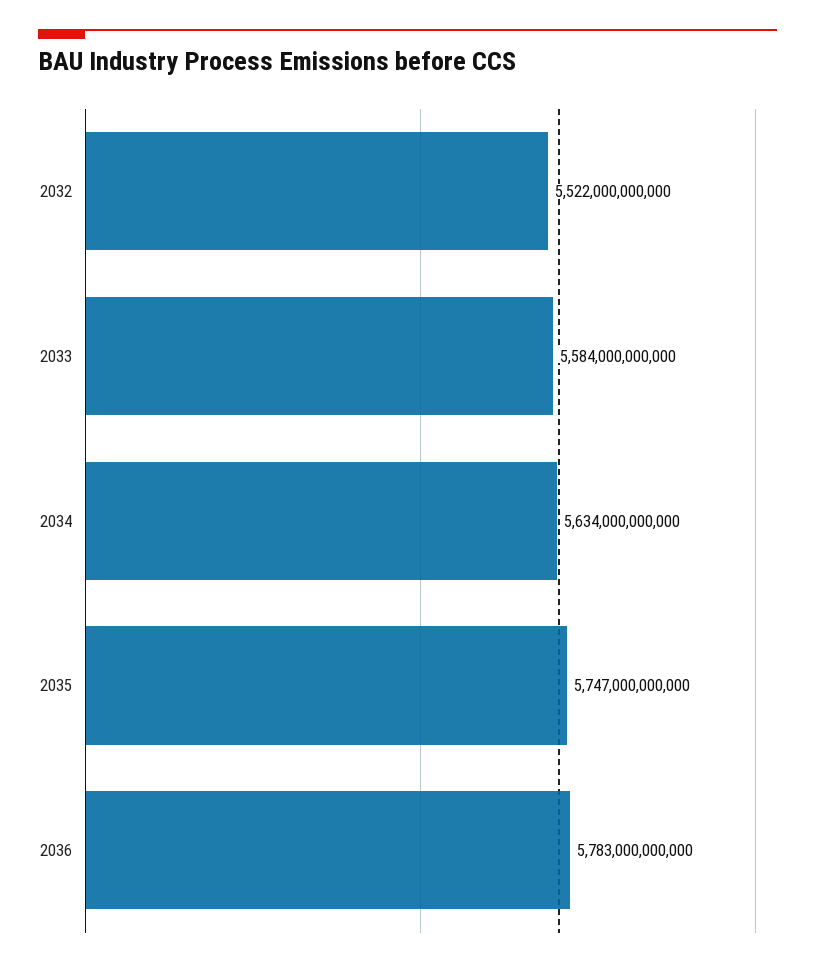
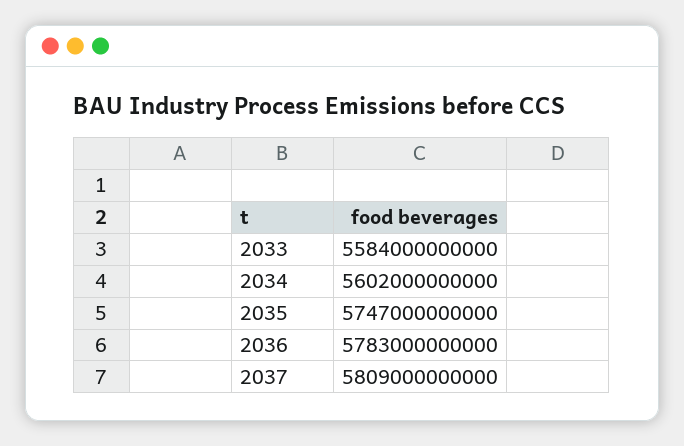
2032: 5522000000000 -> none
2034: 5634000000000 -> 5602000000000
2037: none -> 5809000000000

